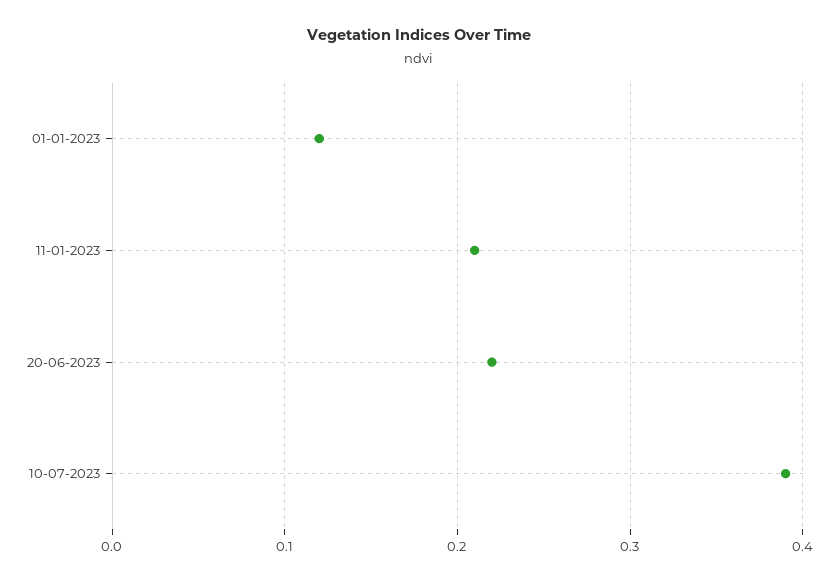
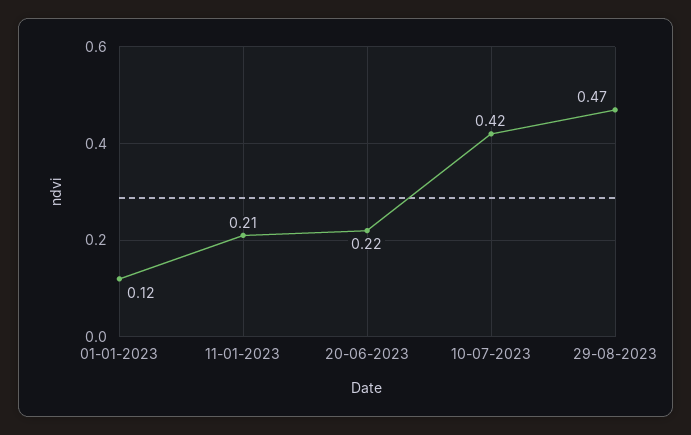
10-07-2023: 0.39 -> 0.42
29-08-2023: none -> 0.47

